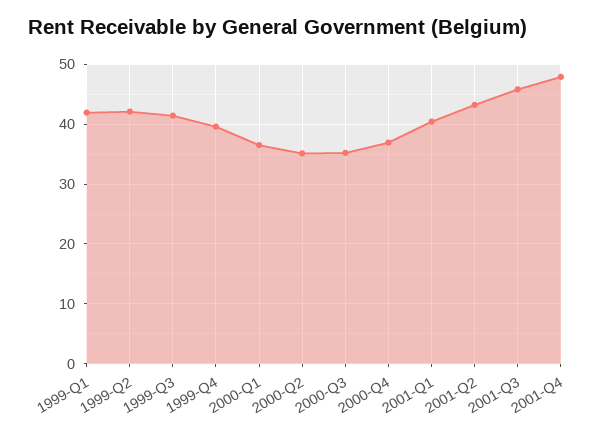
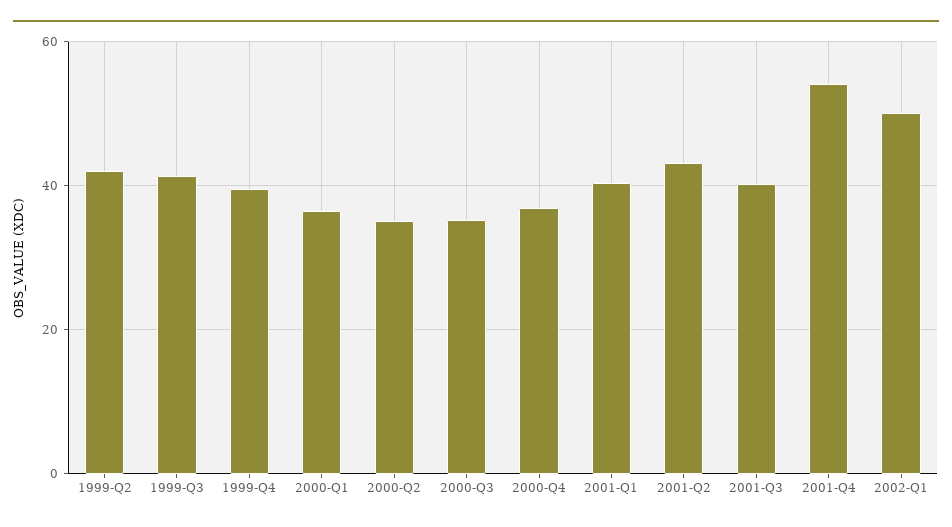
1999-Q1: 42 -> none
2001-Q3: 46 -> 40
2001-Q4: 48 -> 54
2002-Q1: none -> 50

